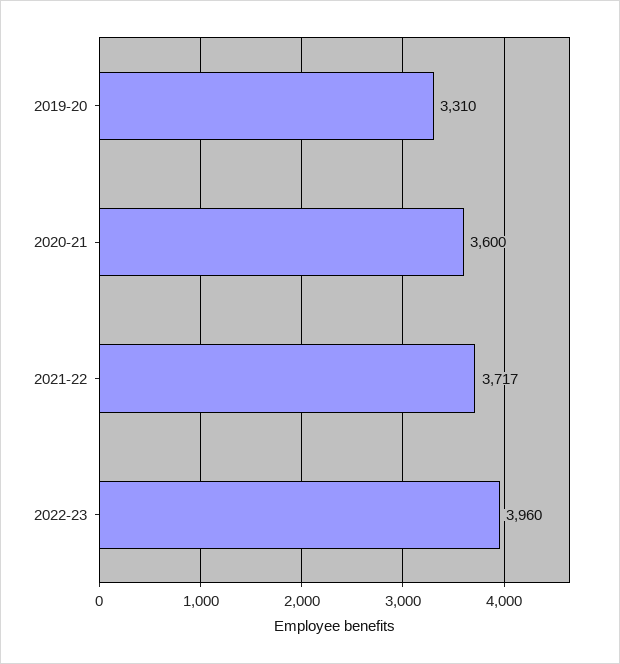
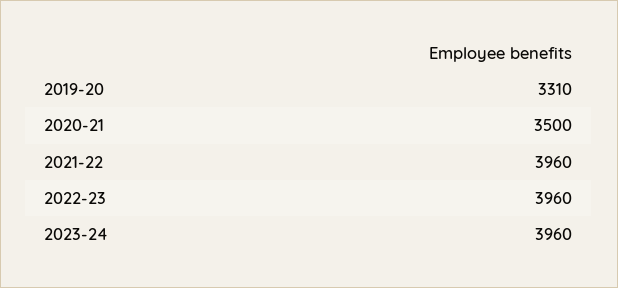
2020-21: 3600 -> 3500
2021-22: 3717 -> 3960
2023-24: none -> 3960

